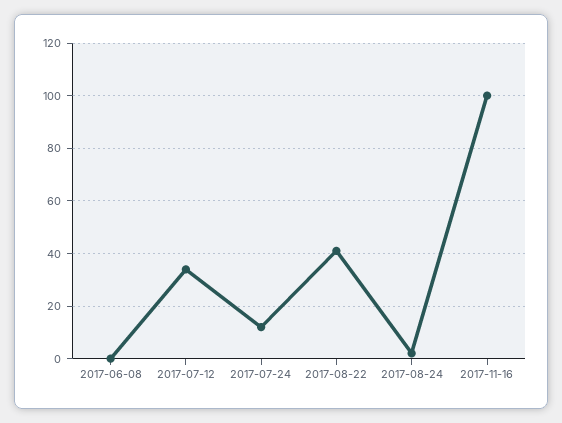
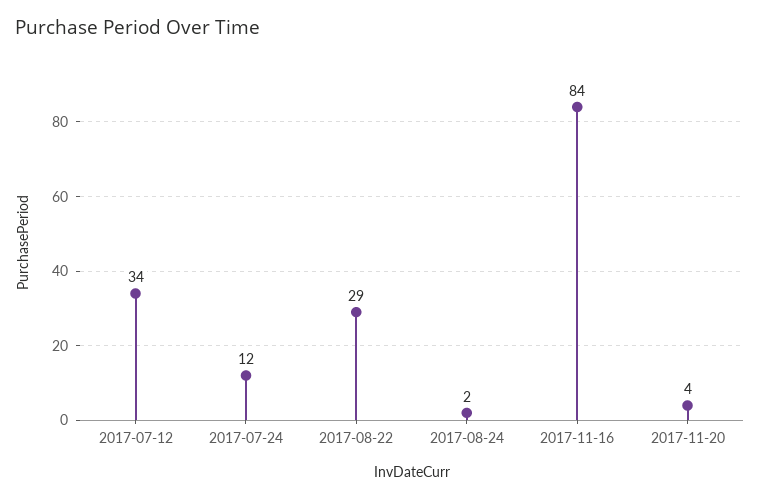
2017-06-08: 0 -> none
2017-08-22: 40 -> 29
2017-11-16: 100 -> 84
2017-11-20: none -> 4

